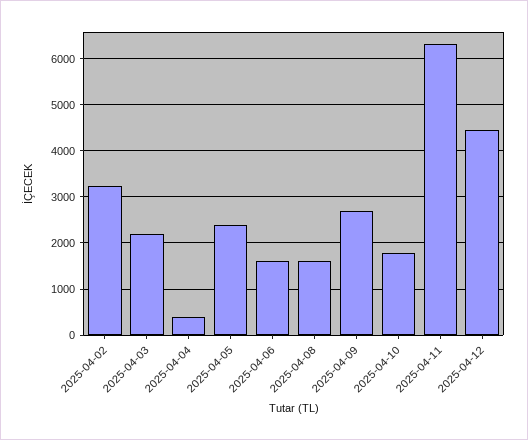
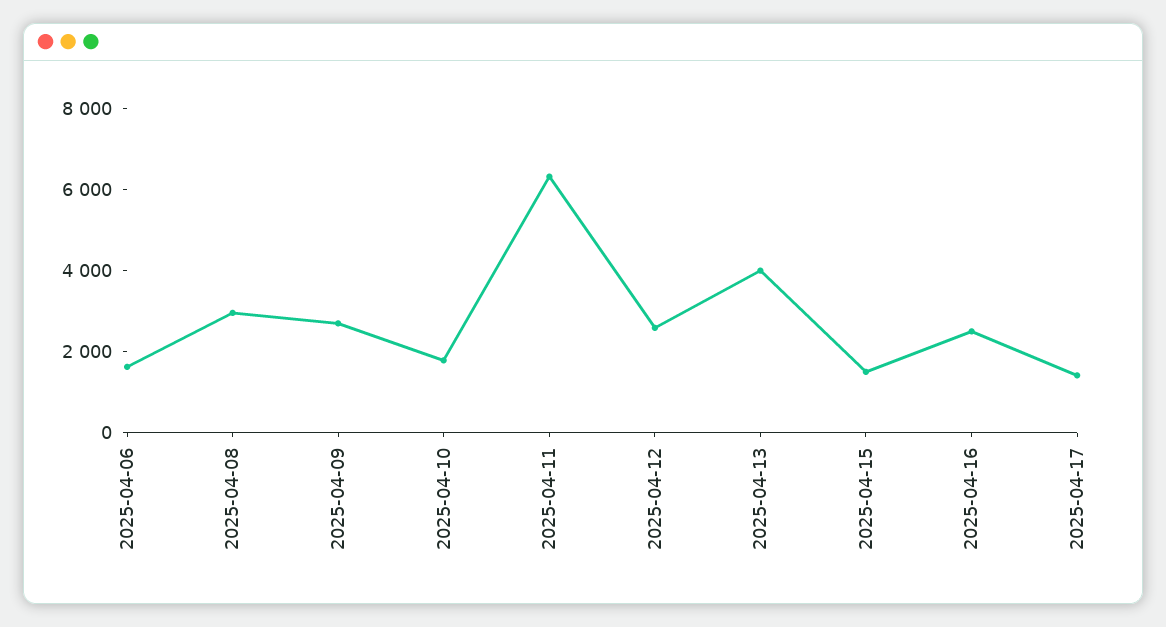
2025-04-02: 3200 -> none
2025-04-03: 2200 -> none
2025-04-04: 400 -> none
2025-04-05: 2400 -> none
2025-04-08: 1600 -> 3000
2025-04-12: 4400 -> 2500
2025-04-13: none -> 4000
2025-04-15: none -> 1500
2025-04-16: none -> 2500
2025-04-17: none -> 1500

